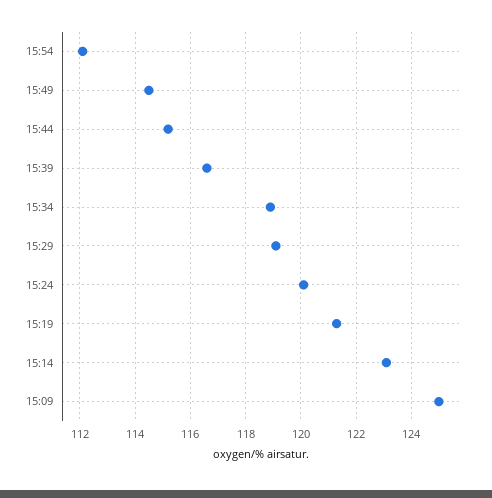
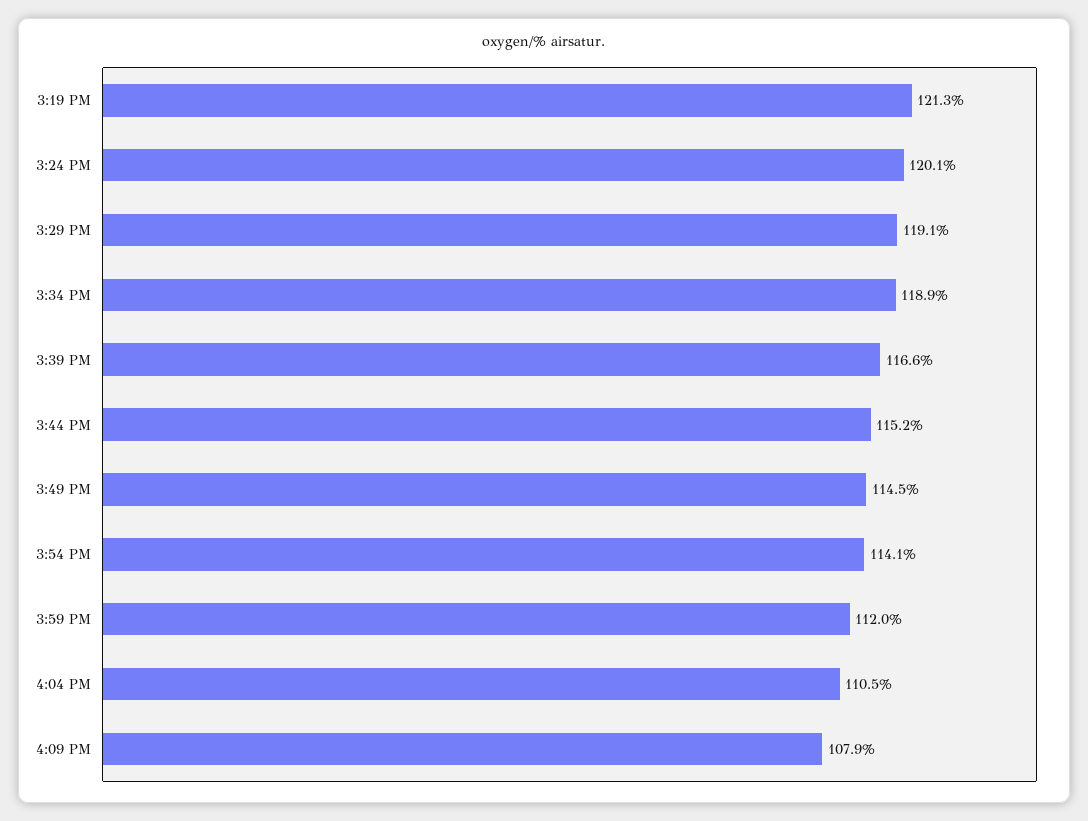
15:54: 112 -> 114.1
15:14: 123 -> none
15:09: 125 -> none
3:59 PM: none -> 112
4:04 PM: none -> 110.5
4:09 PM: none -> 107.9

